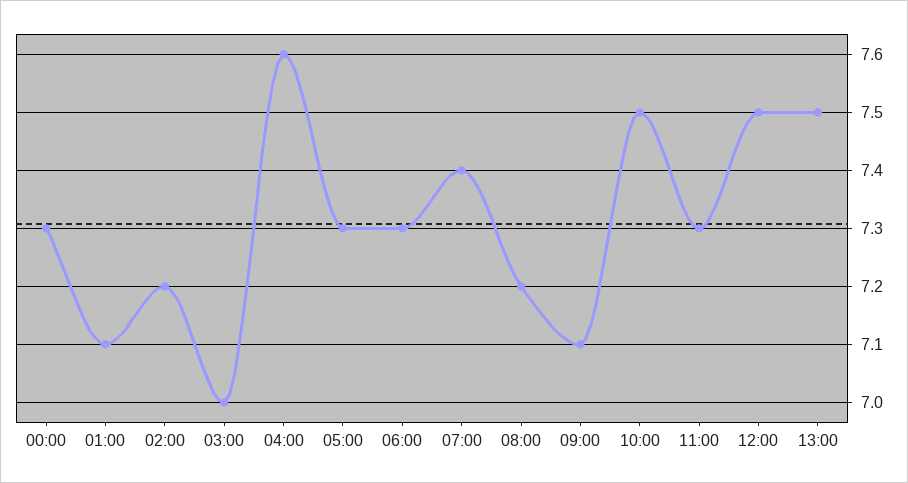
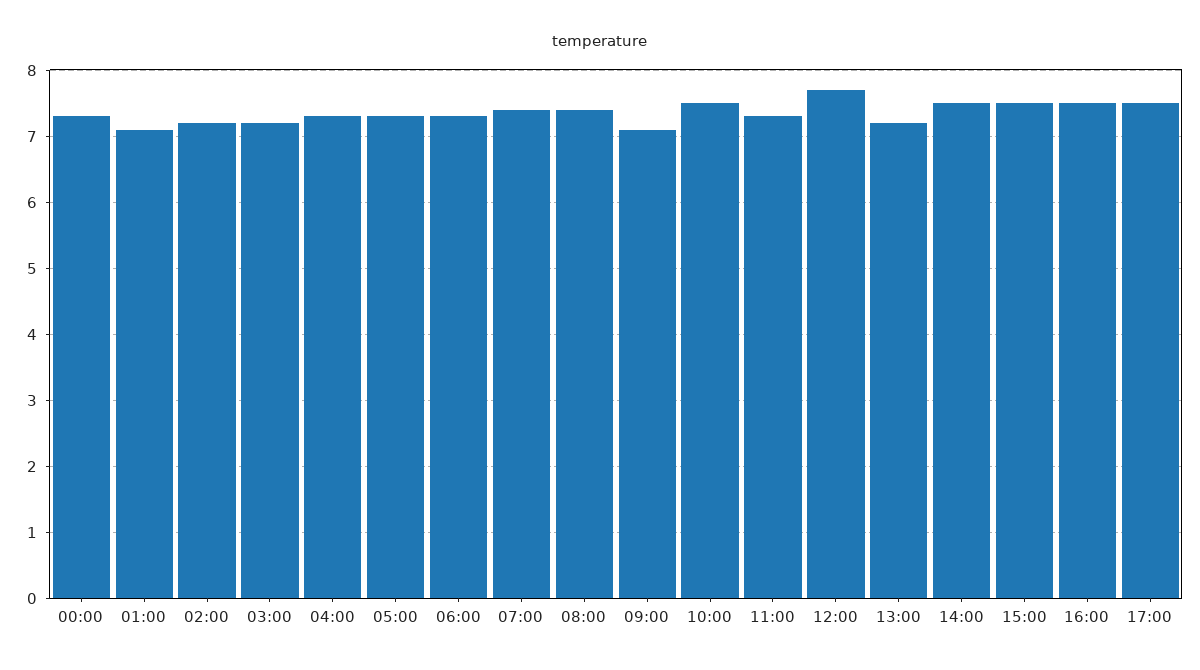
03:00: 7 -> 7.2
04:00: 7.6 -> 7.3
08:00: 7.2 -> 7.4
12:00: 7.5 -> 7.7
13:00: 7.5 -> 7.2
14:00: none -> 7.5
15:00: none -> 7.5
16:00: none -> 7.5
17:00: none -> 7.5

